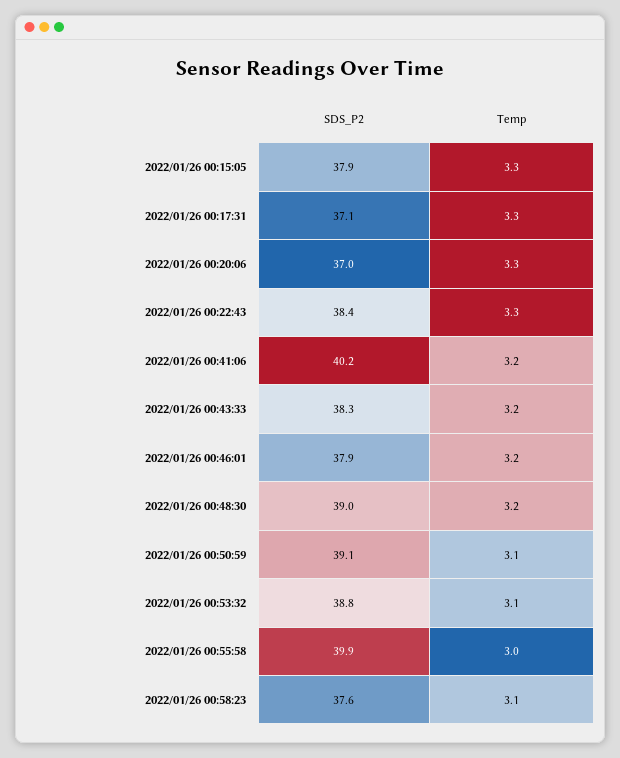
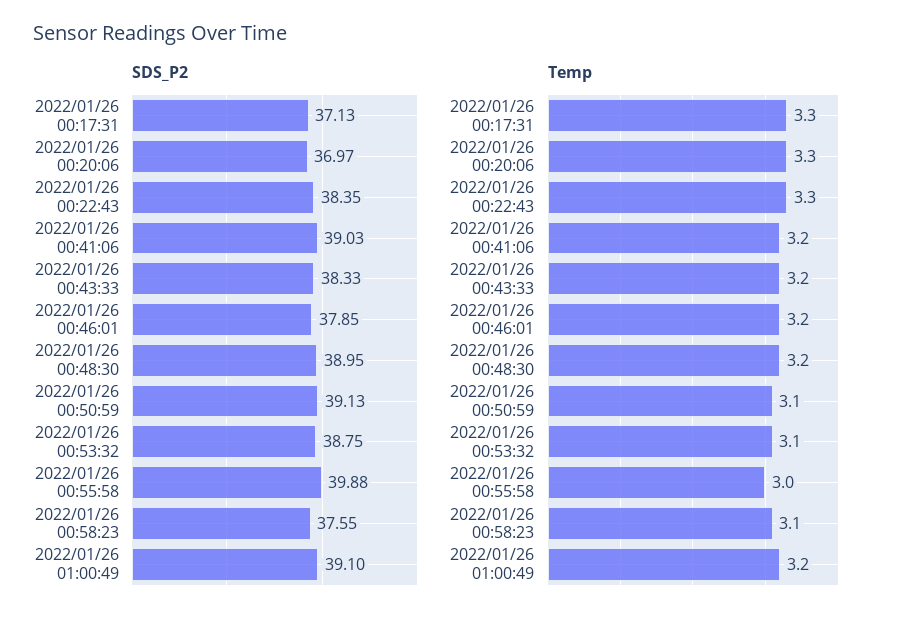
SDS_P2, 2022/01/26 00:15:05: 37.9 -> none
Temp, 2022/01/26 00:15:05: 3.3 -> none
SDS_P2, 2022/01/26 00:41:06: 40.2 -> 39.03
SDS_P2, 2022/01/26 01:00:49: none -> 39.1
Temp, 2022/01/26 01:00:49: none -> 3.2

